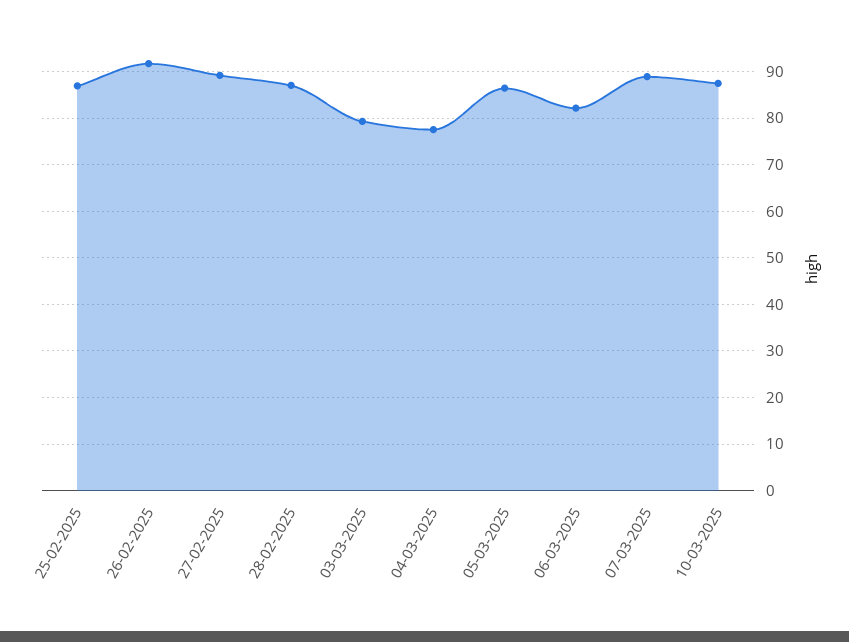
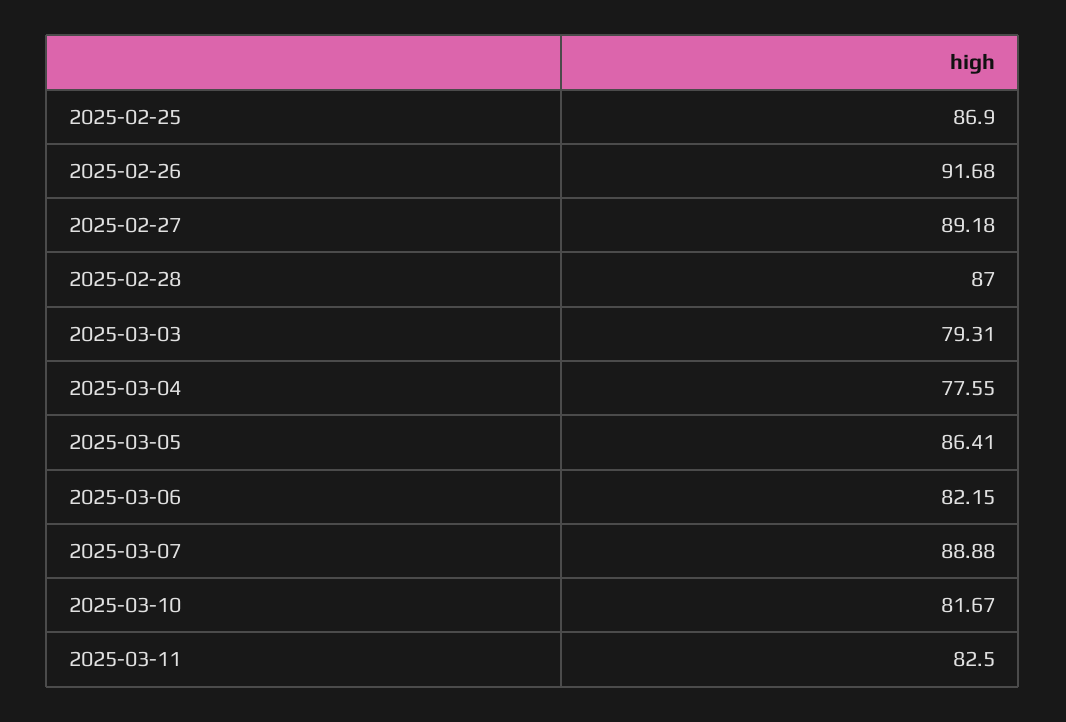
10-03-2025: 88 -> 81.67
2025-03-11: none -> 82.5

